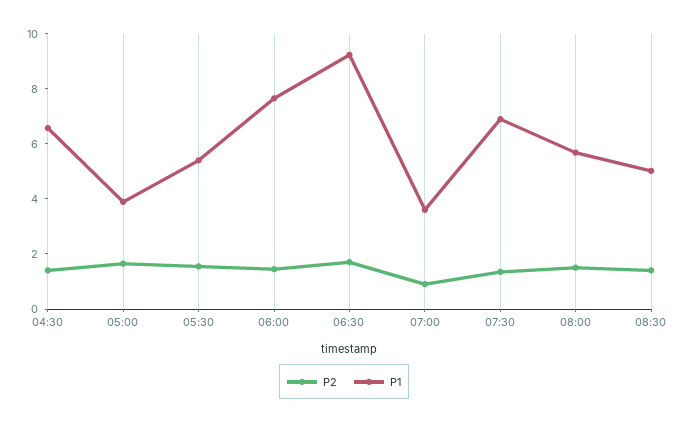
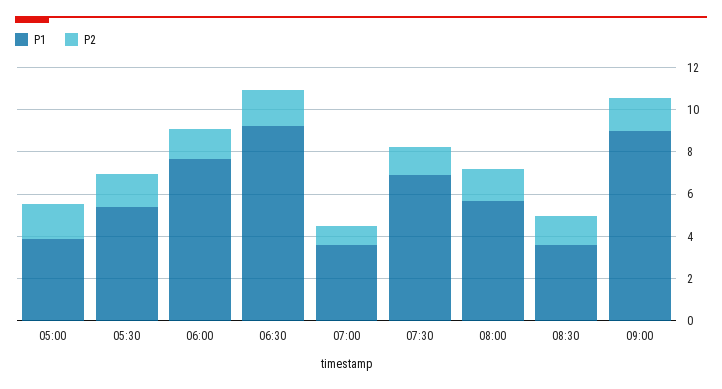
P2, 04:30: 1.5 -> none
P1, 04:30: 6.5 -> none
P1, 08:30: 5 -> 3.5
P1, 09:00: none -> 9
P2, 09:00: none -> 1.5

